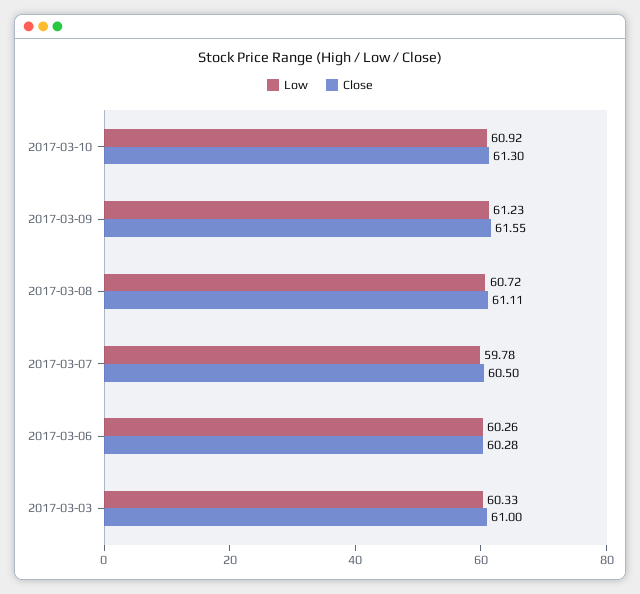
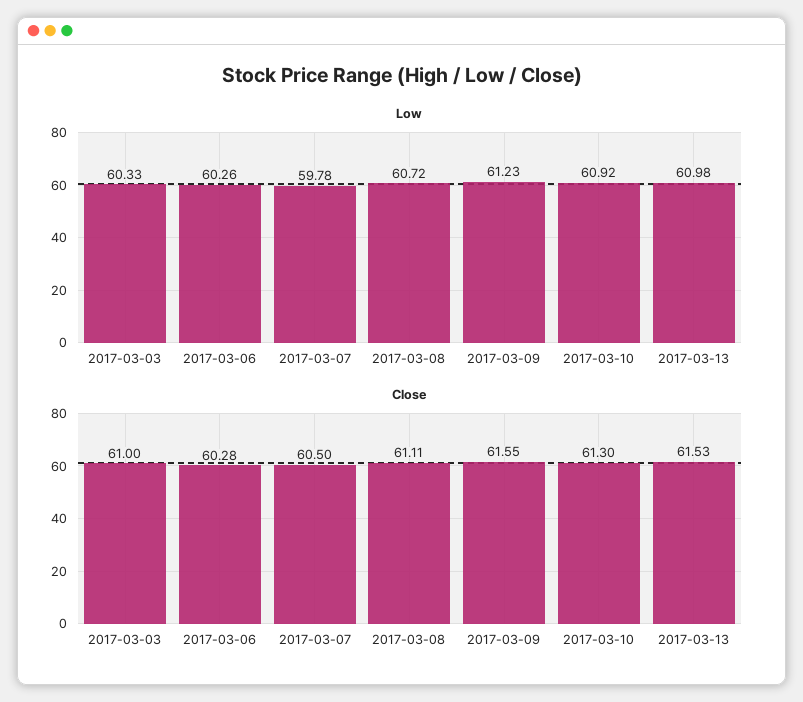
Low, 2017-03-13: none -> 60.98
Close, 2017-03-13: none -> 61.53

